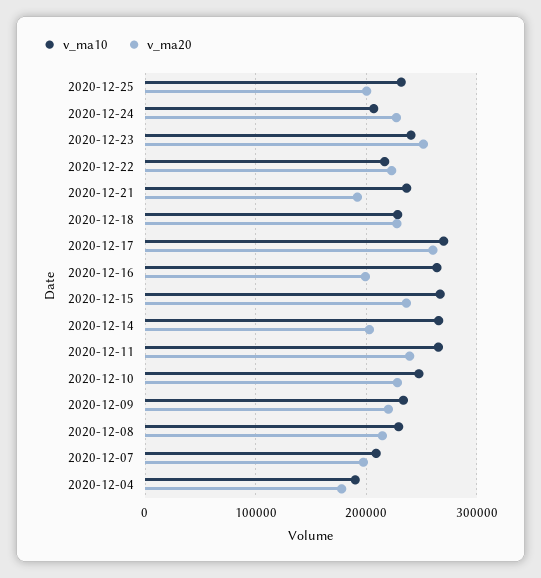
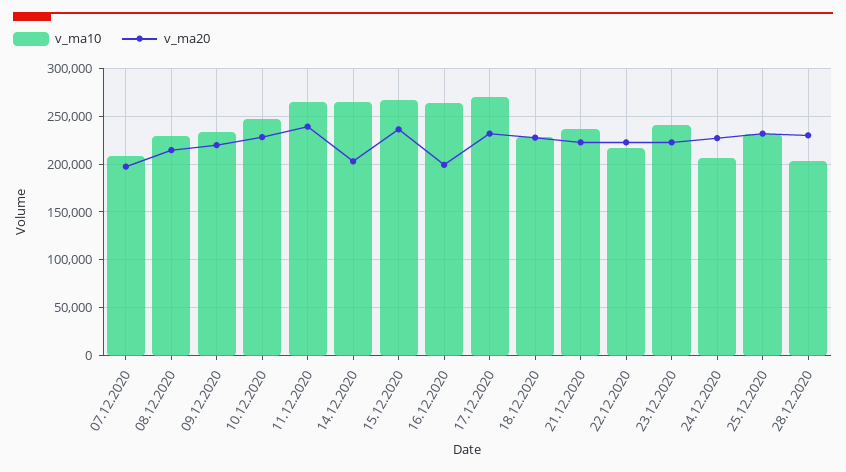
v_ma20, 2020-12-25: 200000 -> 230000
v_ma20, 2020-12-23: 250000 -> 220000
v_ma20, 2020-12-21: 190000 -> 220000
v_ma20, 2020-12-17: 260000 -> 230000
v_ma10, 2020-12-04: 190000 -> none
v_ma20, 2020-12-04: 180000 -> none
v_ma10, 28.12.2020: none -> 200000
v_ma20, 28.12.2020: none -> 230000

